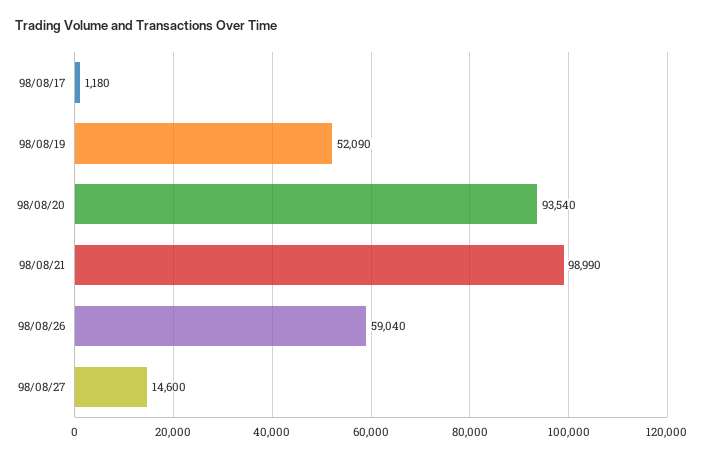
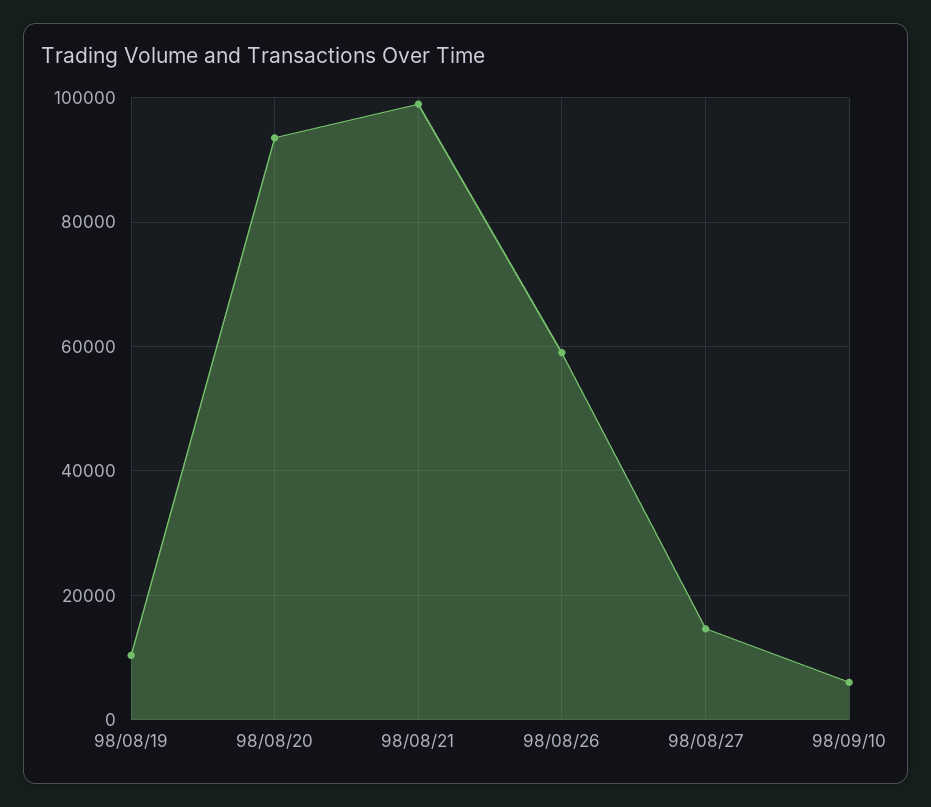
98/08/17: 1180 -> none
98/08/19: 52090 -> 10000
98/09/10: none -> 6000

